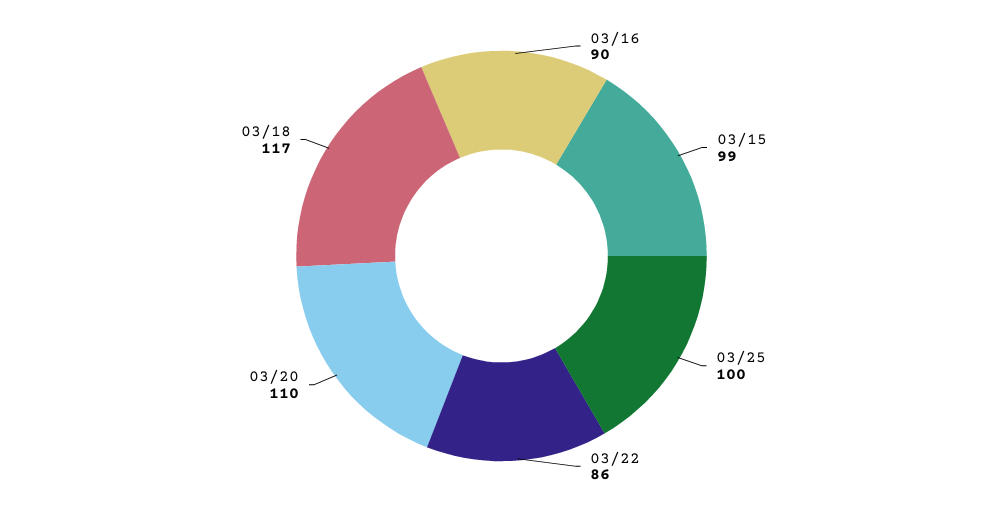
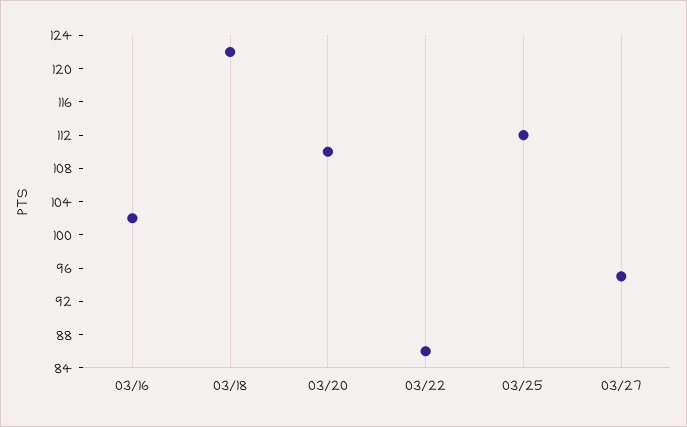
03/16: 90 -> 102
03/15: 99 -> none
03/25: 100 -> 112
03/18: 117 -> 122
03/27: none -> 95

